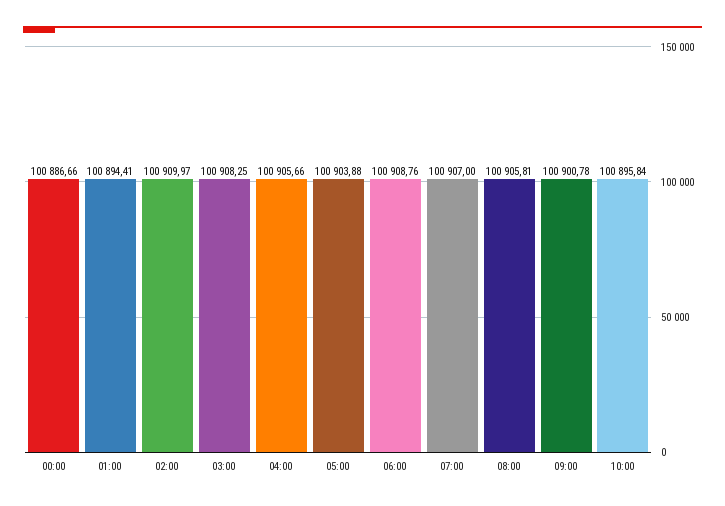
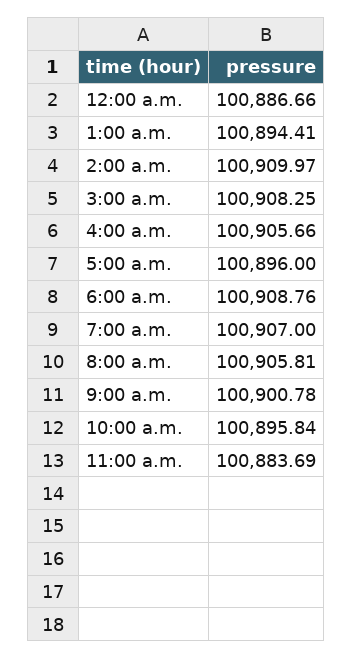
05:00: 100903.88 -> 100896
11:00 a.m.: none -> 100883.69

